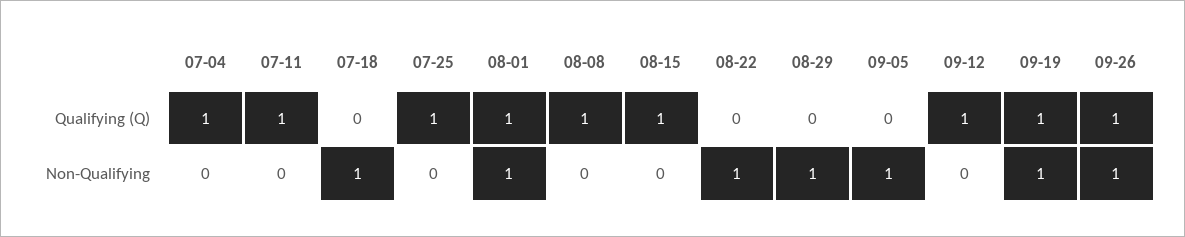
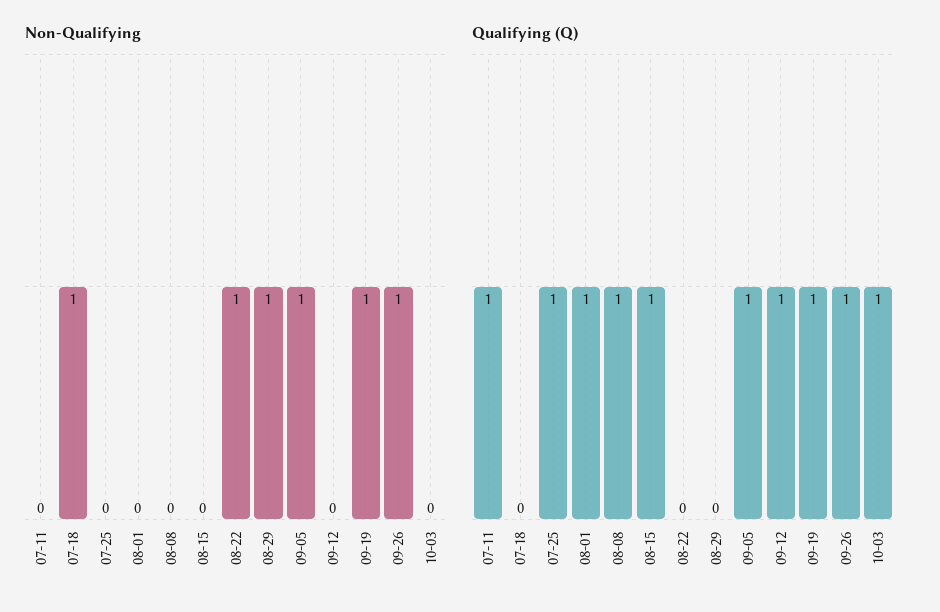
Qualifying (Q), 07-04: 1 -> none
Qualifying (Q), 09-05: 0 -> 1
Non-Qualifying, 07-04: 0 -> none
Non-Qualifying, 08-01: 1 -> 0
Non-Qualifying, 10-03: none -> 0
Qualifying (Q), 10-03: none -> 1

